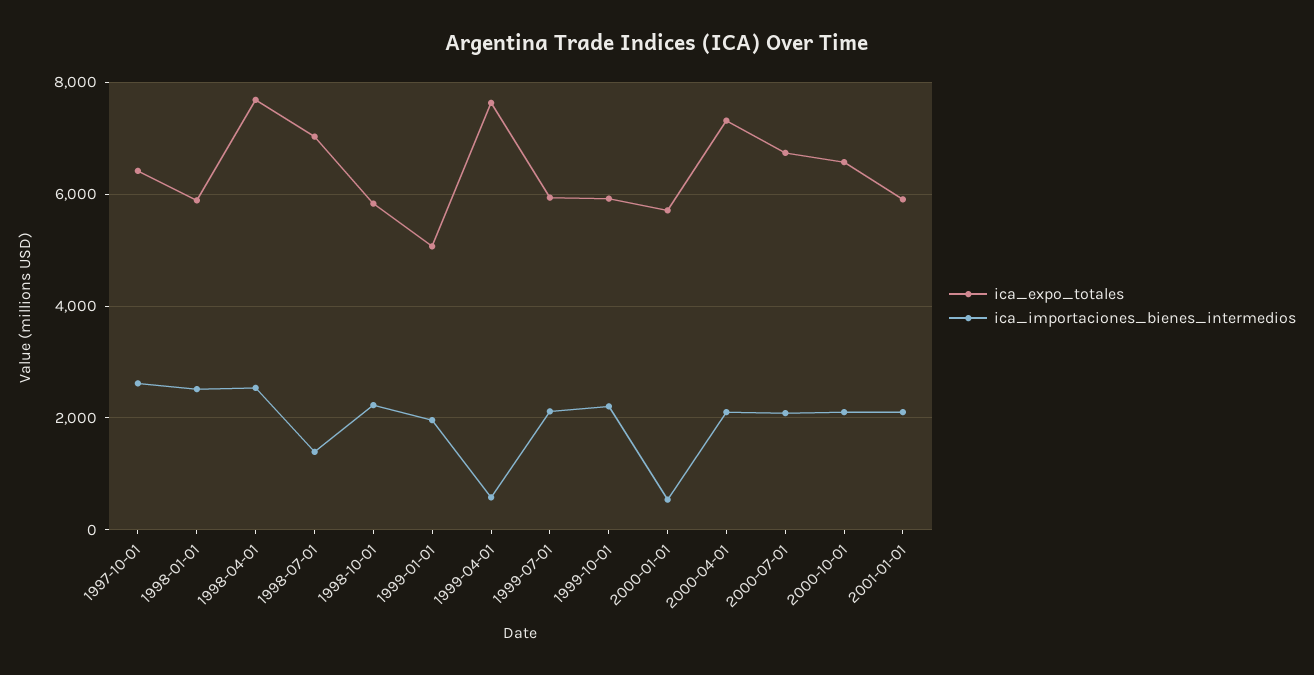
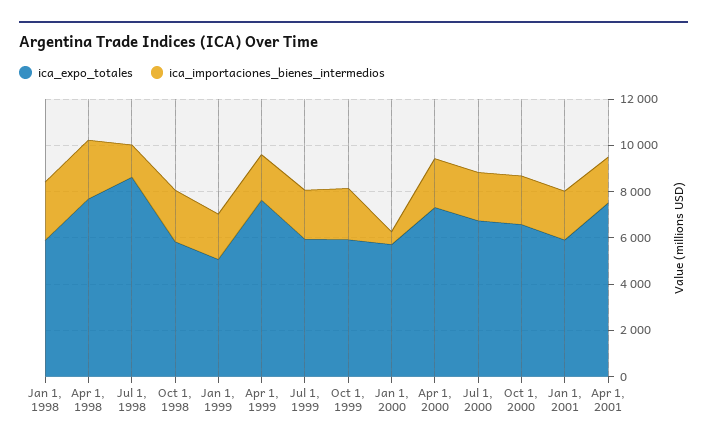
ica_expo_totales, 1997-10-01: 6400 -> none
ica_importaciones_bienes_intermedios, 1997-10-01: 2600 -> none
ica_expo_totales, 1998-07-01: 7000 -> 8500
ica_importaciones_bienes_intermedios, 1999-04-01: 600 -> 2000
ica_expo_totales, Apr 1, 2001: none -> 7500
ica_importaciones_bienes_intermedios, Apr 1, 2001: none -> 2000

